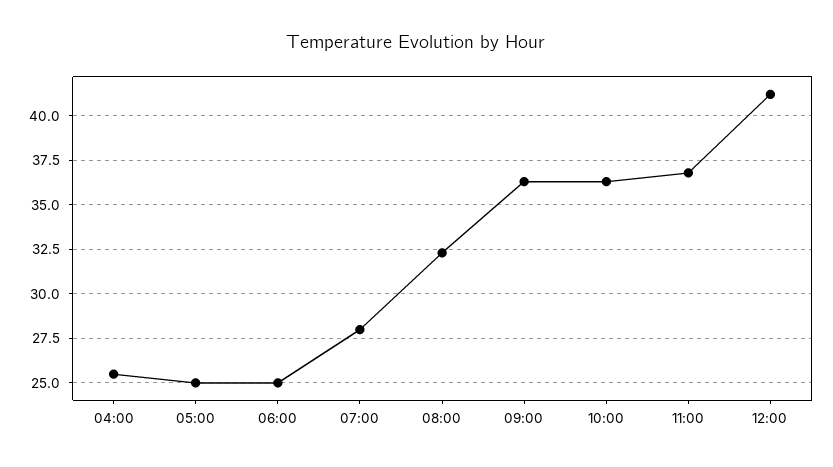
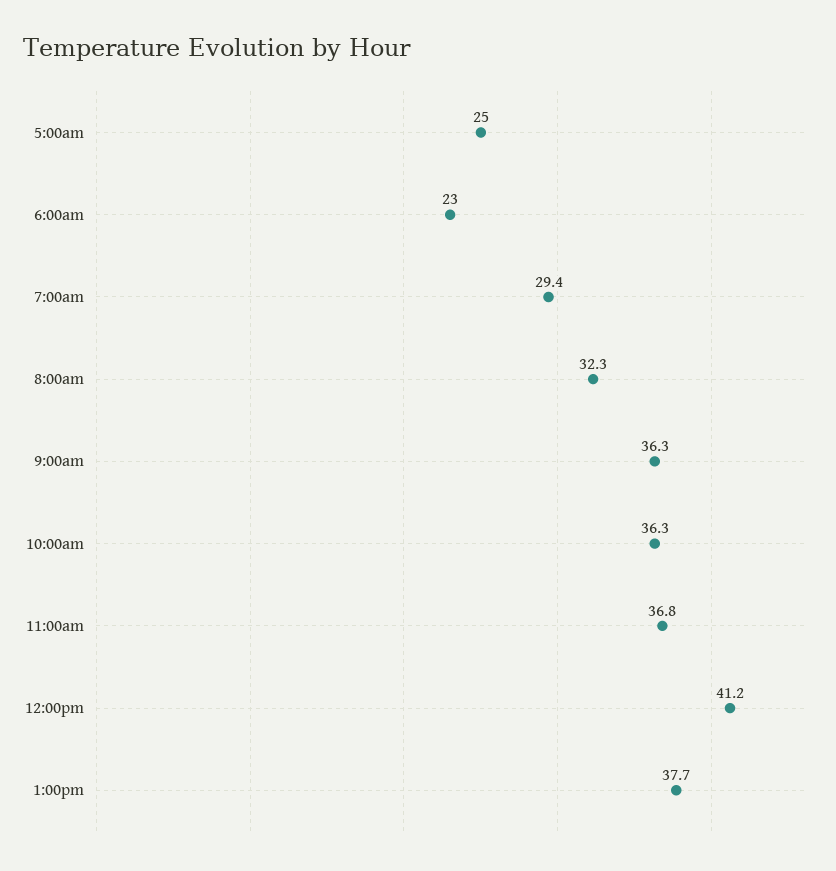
04:00: 25.5 -> none
06:00: 25 -> 23
07:00: 28 -> 29.4
1:00pm: none -> 37.7

